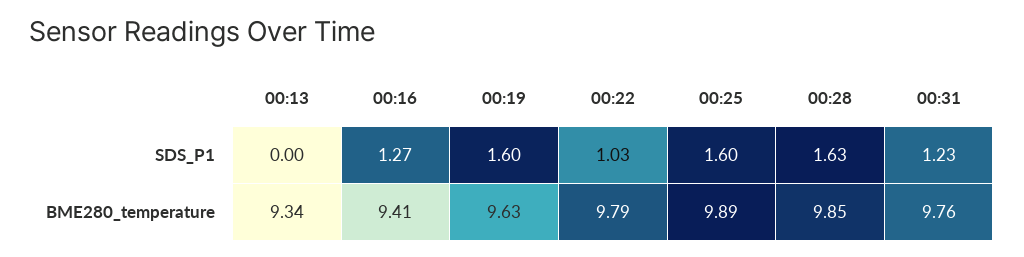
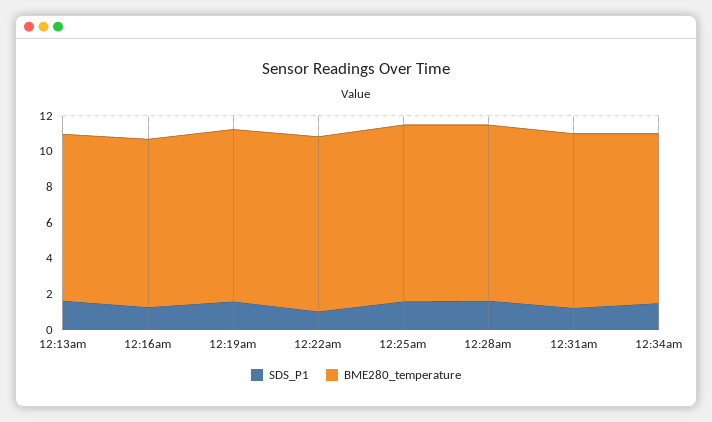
SDS_P1, 00:13: 0 -> 1.5
SDS_P1, 12:34am: none -> 1.5
BME280_temperature, 12:34am: none -> 9.5

